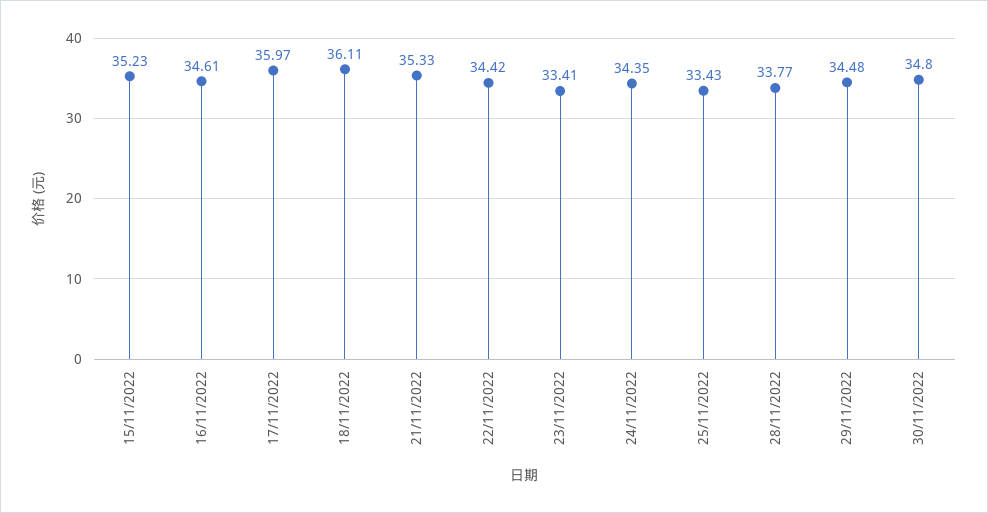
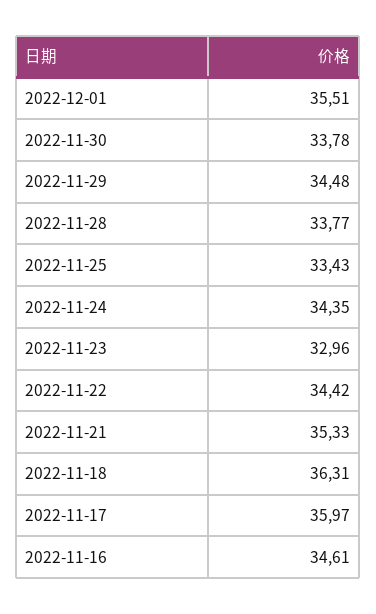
15/11/2022: 35.23 -> none
18/11/2022: 36.11 -> 36.31
23/11/2022: 33.41 -> 32.96
30/11/2022: 34.8 -> 33.78
2022-12-01: none -> 35.51

